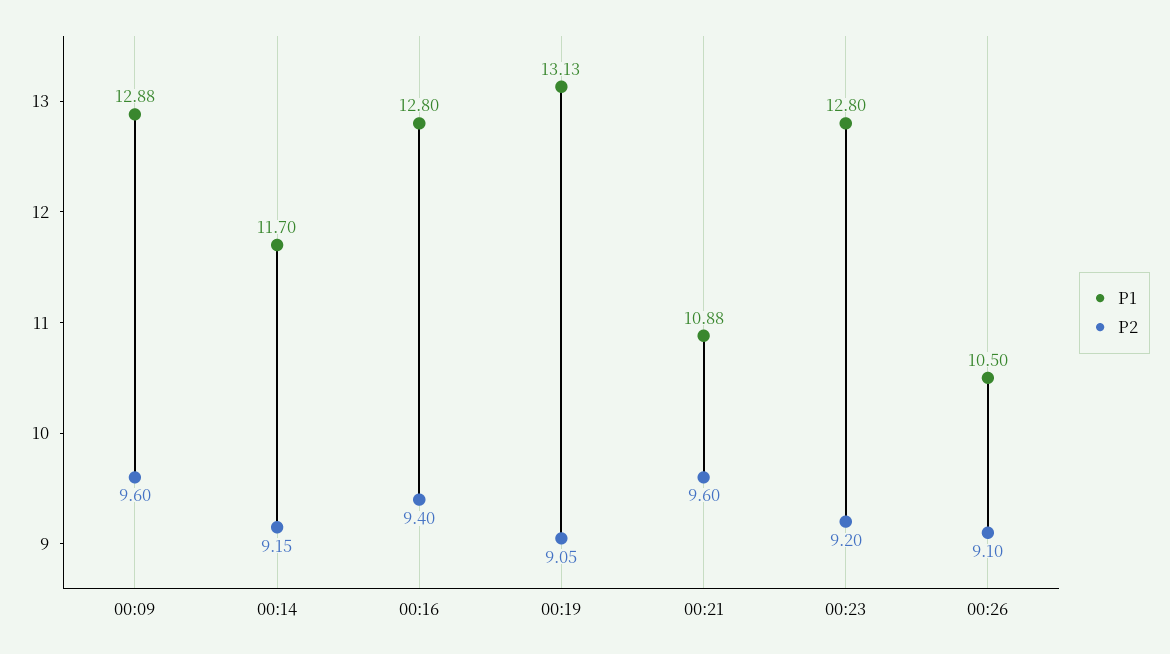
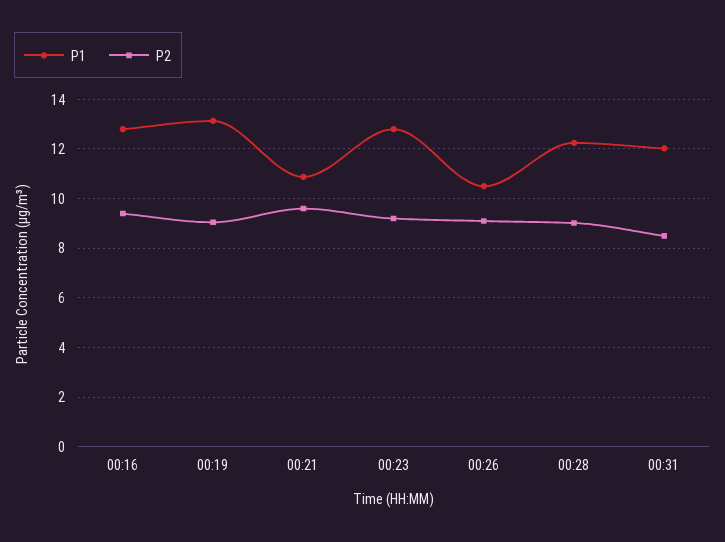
P1, 00:09: 12.88 -> none
P2, 00:09: 9.6 -> none
P1, 00:14: 11.7 -> none
P2, 00:14: 9.15 -> none
P1, 00:28: none -> 12.25
P2, 00:28: none -> 9
P1, 00:31: none -> 12
P2, 00:31: none -> 8.5

